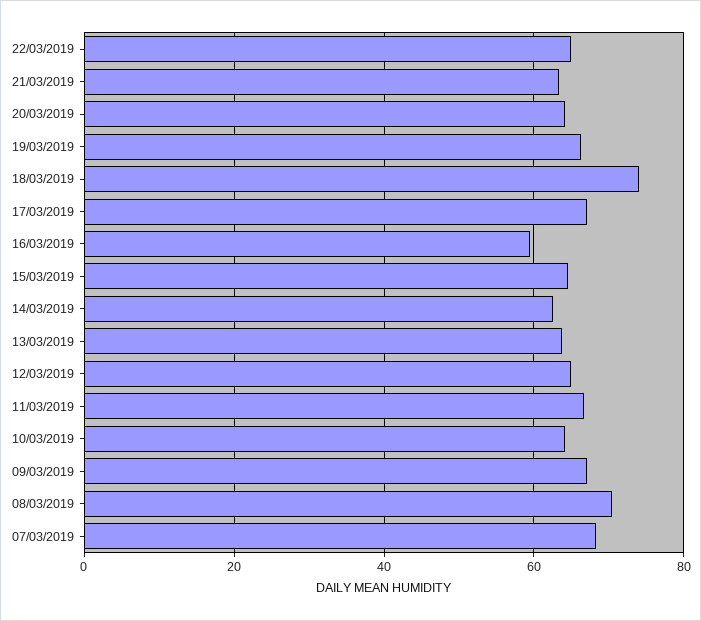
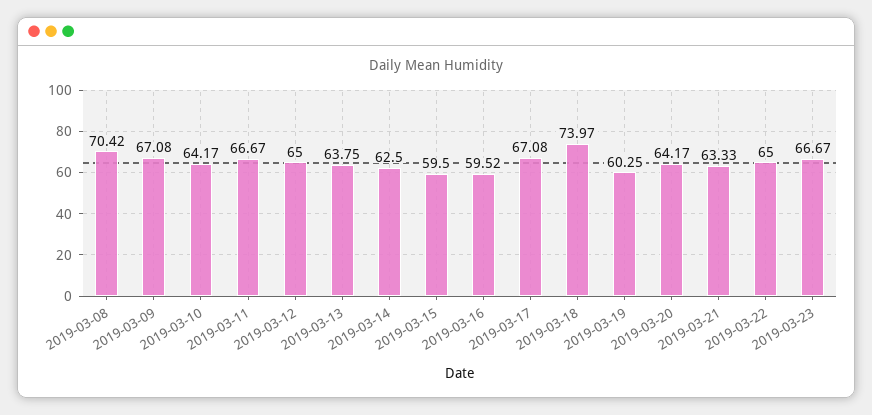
19/03/2019: 66 -> 60.25
15/03/2019: 64 -> 59.5
07/03/2019: 68 -> none
2019-03-23: none -> 66.67

